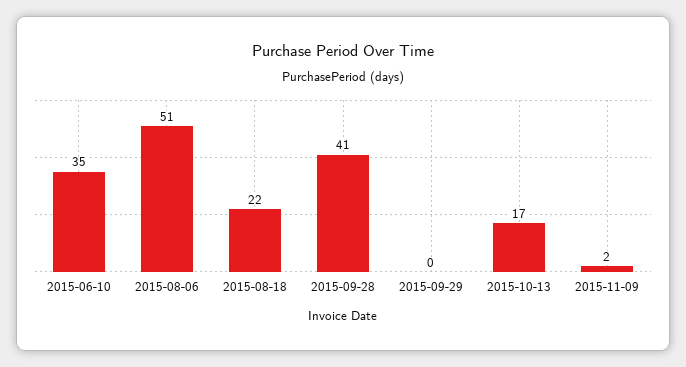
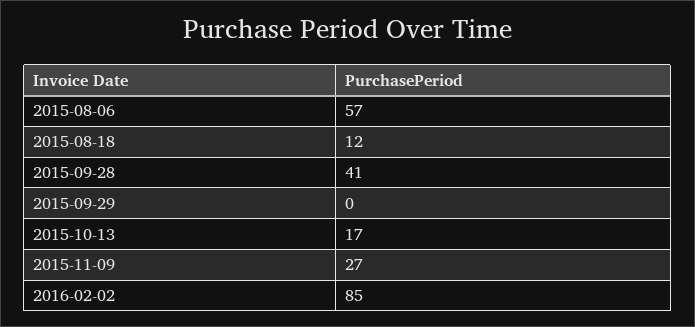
2015-06-10: 35 -> none
2015-08-06: 51 -> 57
2015-08-18: 22 -> 12
2015-11-09: 2 -> 27
2016-02-02: none -> 85

